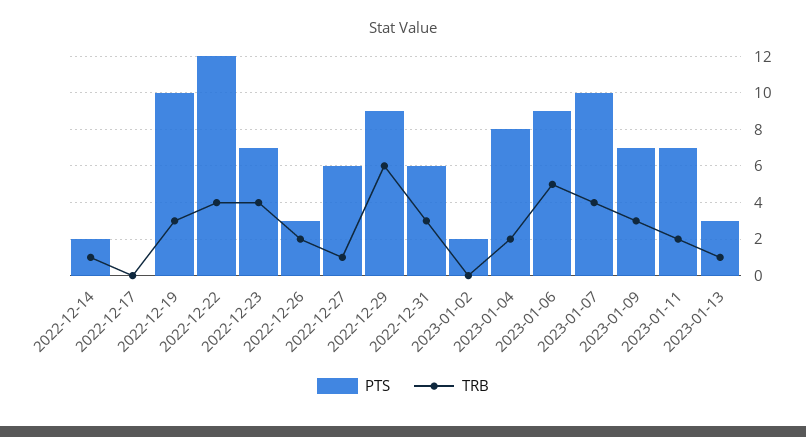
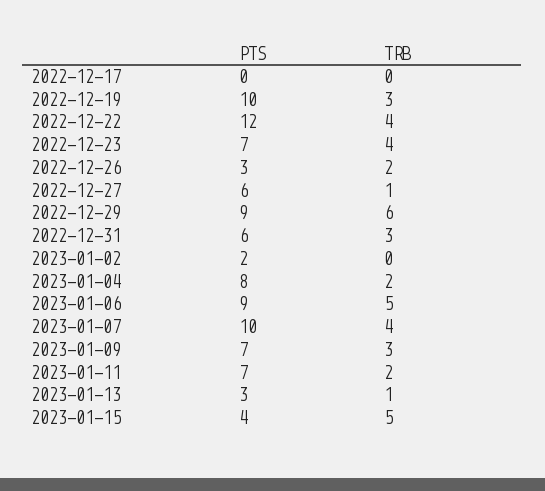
PTS, 2022-12-14: 2 -> none
TRB, 2022-12-14: 1 -> none
PTS, 2023-01-15: none -> 4
TRB, 2023-01-15: none -> 5

